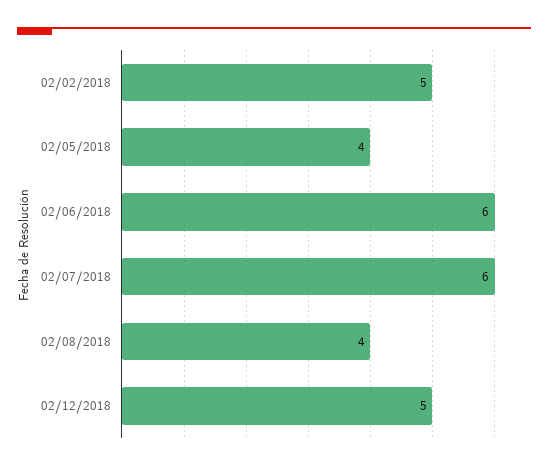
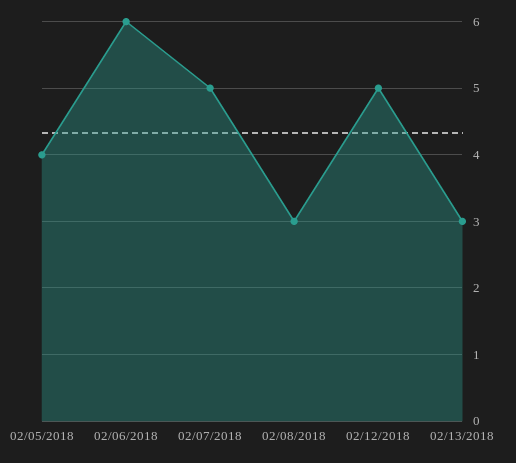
02/02/2018: 5 -> none
02/07/2018: 6 -> 5
02/08/2018: 4 -> 3
02/13/2018: none -> 3

